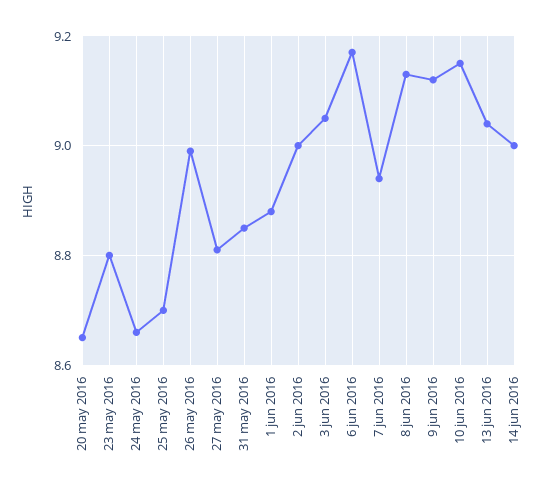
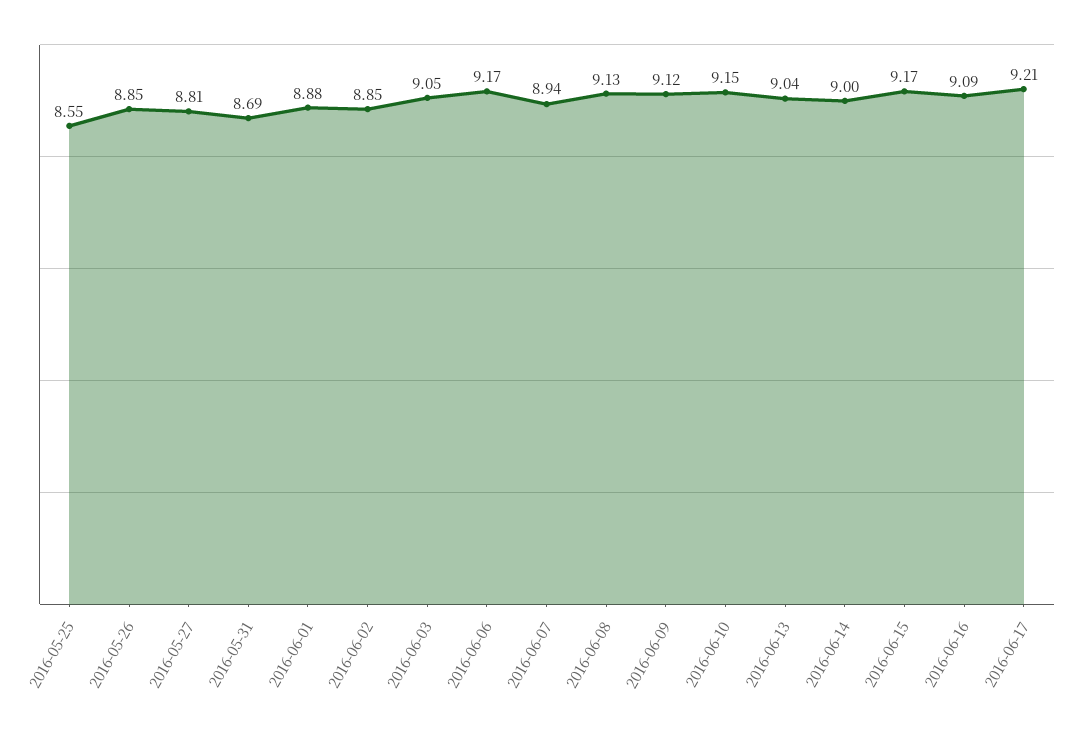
20 may 2016: 8.65 -> none
23 may 2016: 8.8 -> none
24 may 2016: 8.65 -> none
25 may 2016: 8.7 -> 8.55
26 may 2016: 9 -> 8.85
31 may 2016: 8.85 -> 8.69
2 jun 2016: 9 -> 8.85
2016-06-15: none -> 9.17
2016-06-16: none -> 9.09
2016-06-17: none -> 9.21

